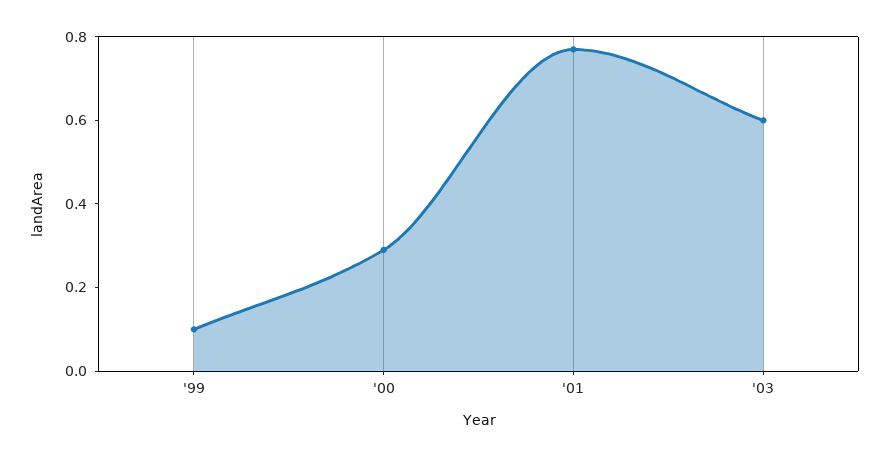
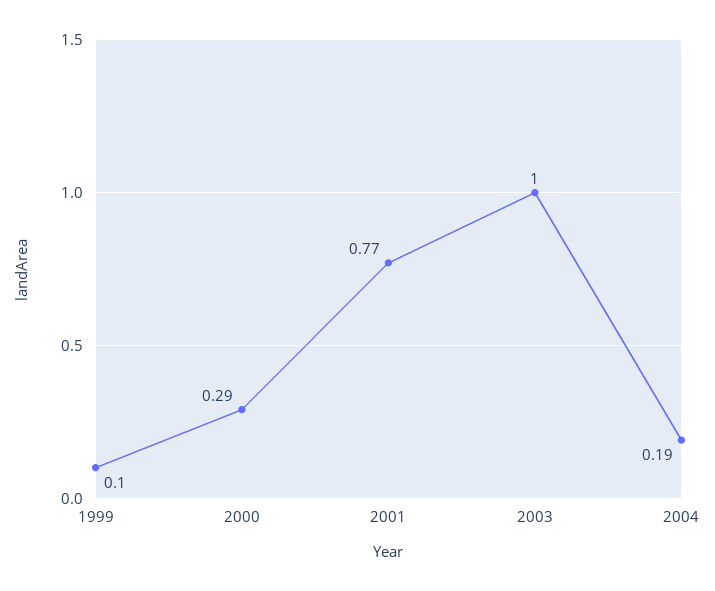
'03: 0.6 -> 1
2004: none -> 0.19

